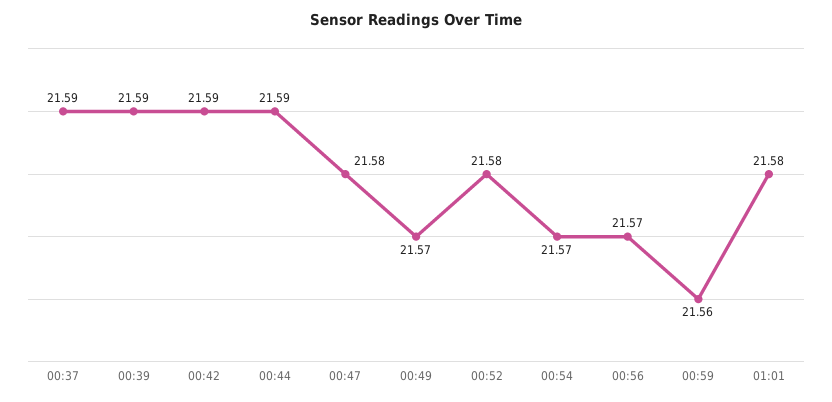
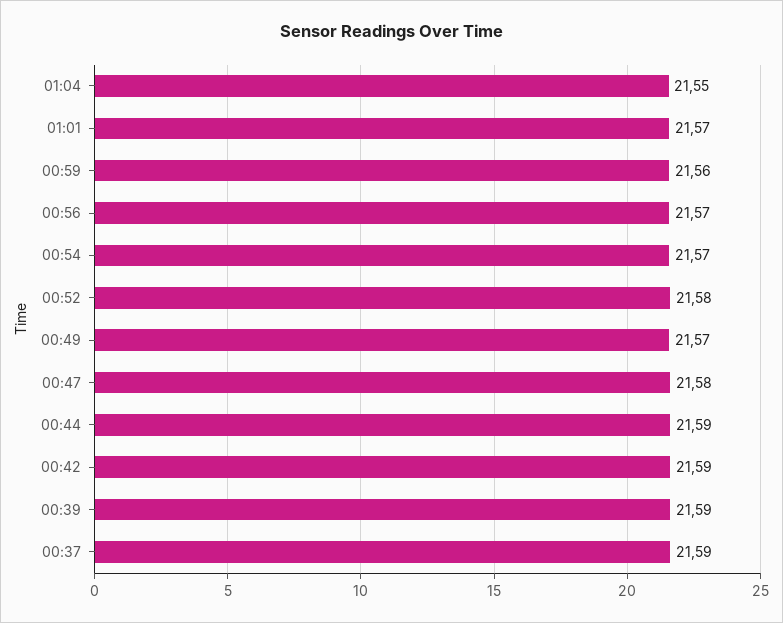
01:01: 21.58 -> 21.57
01:04: none -> 21.55

